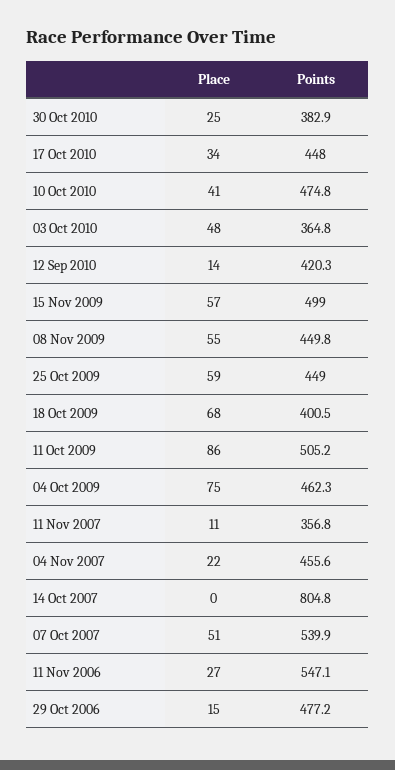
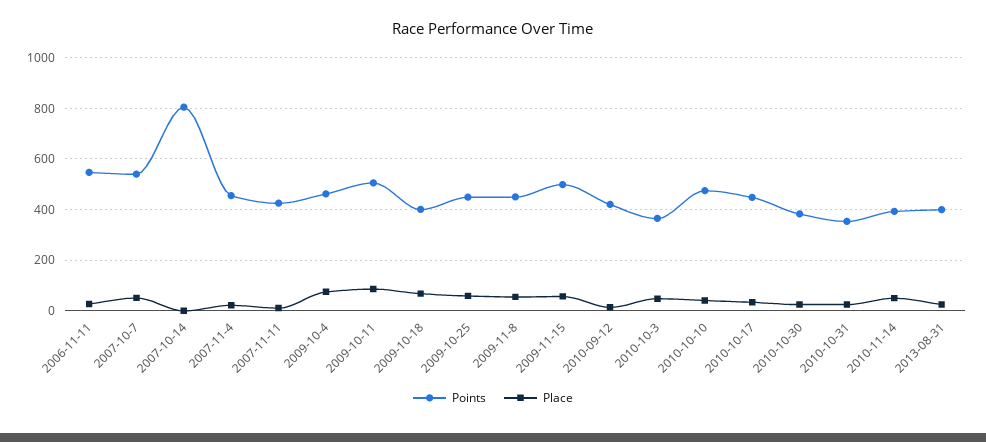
Points, 11 Nov 2007: 356.8 -> 425
Place, 29 Oct 2006: 15 -> none
Points, 29 Oct 2006: 477.2 -> none
Points, 2010-10-31: none -> 350
Place, 2010-10-31: none -> 25
Points, 2010-11-14: none -> 400
Place, 2010-11-14: none -> 50
Points, 2013-08-31: none -> 400
Place, 2013-08-31: none -> 25

